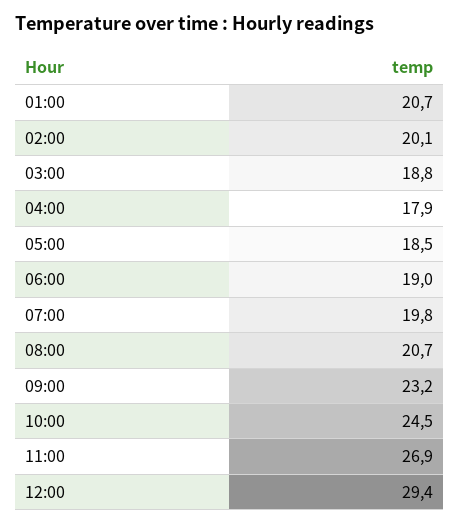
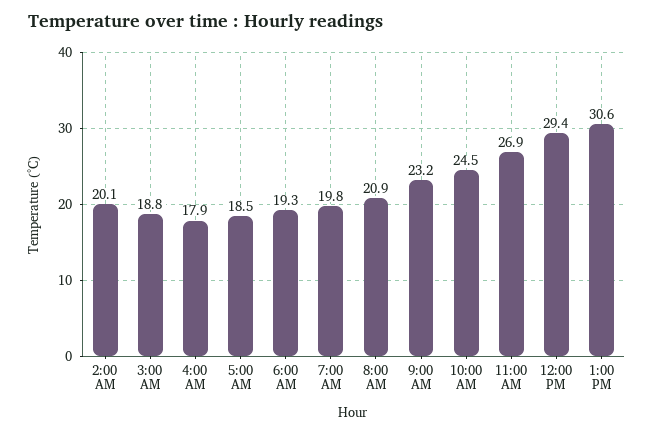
01:00: 20.7 -> none
06:00: 19 -> 19.3
08:00: 20.7 -> 20.9
1:00 PM: none -> 30.6

